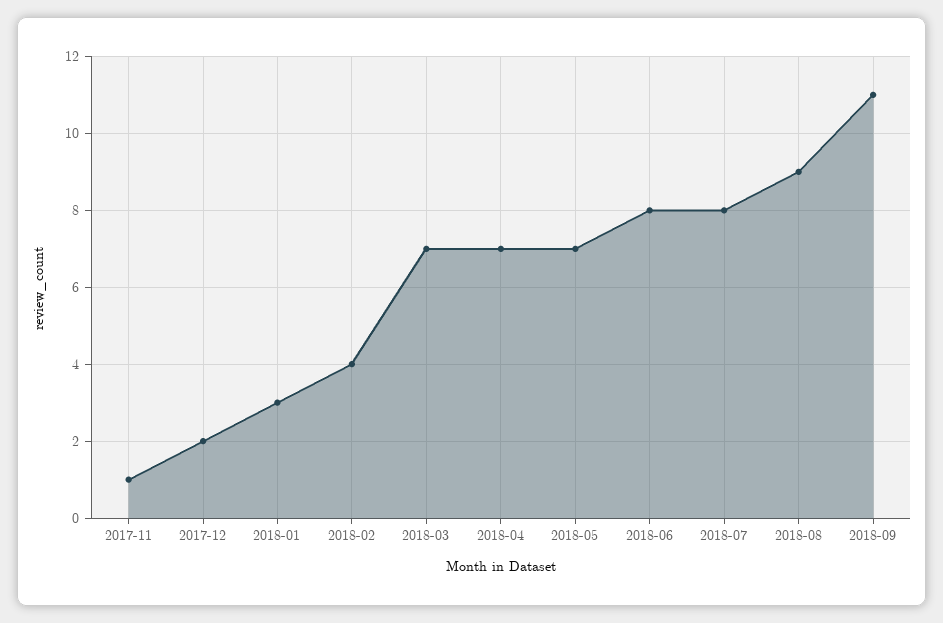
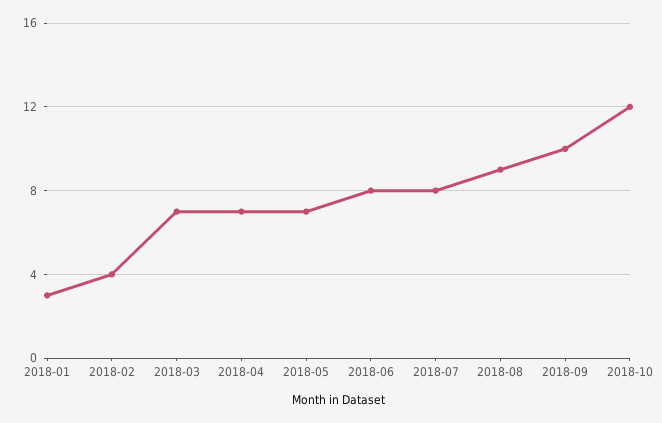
2017-11: 1 -> none
2017-12: 2 -> none
2018-09: 11 -> 10
2018-10: none -> 12

